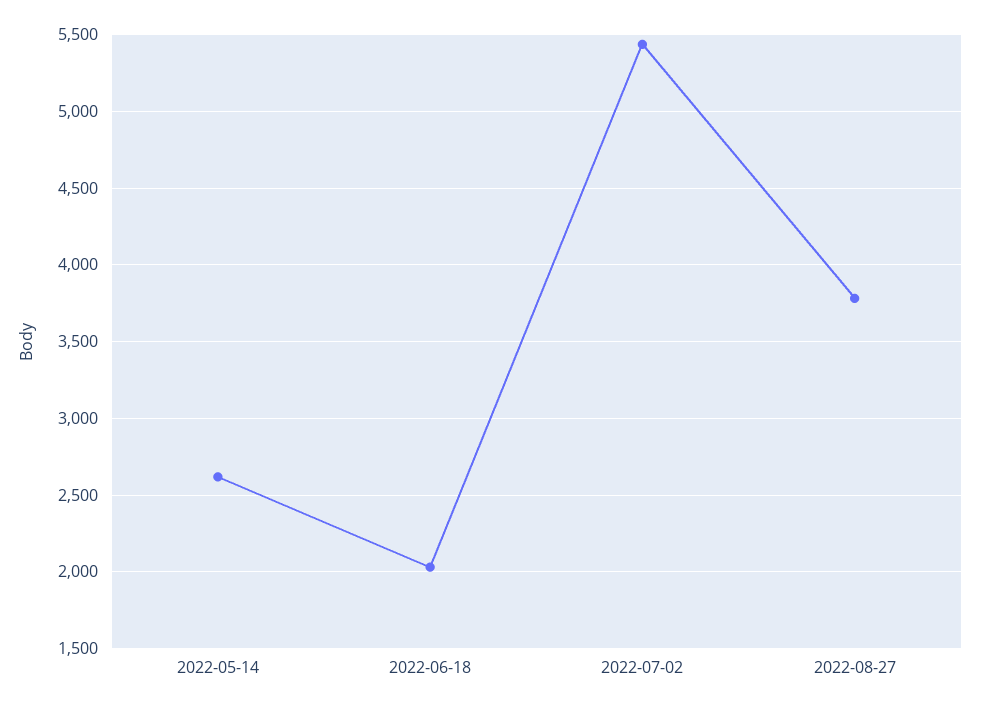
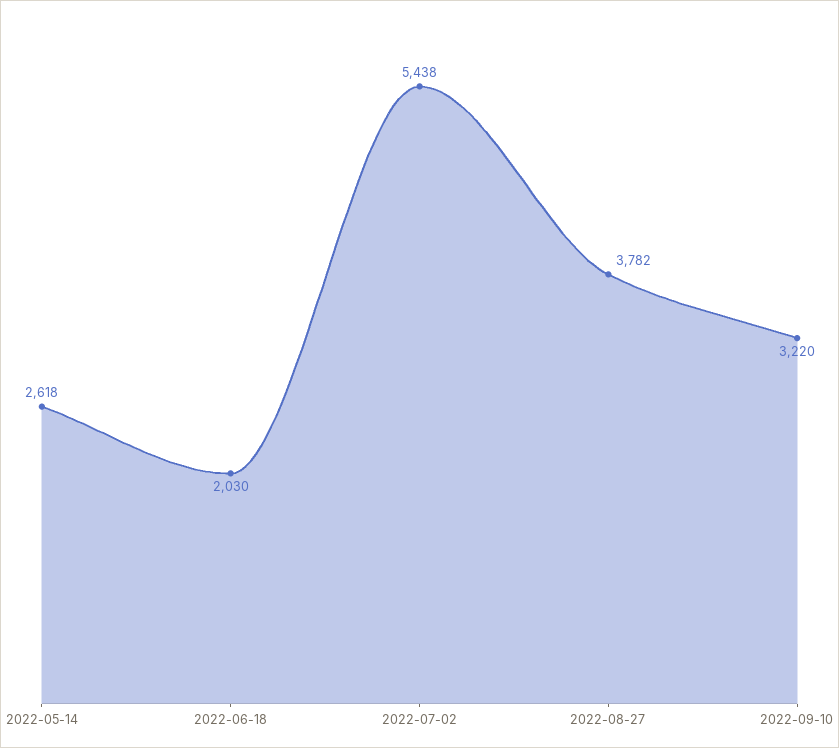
2022-09-10: none -> 3220

